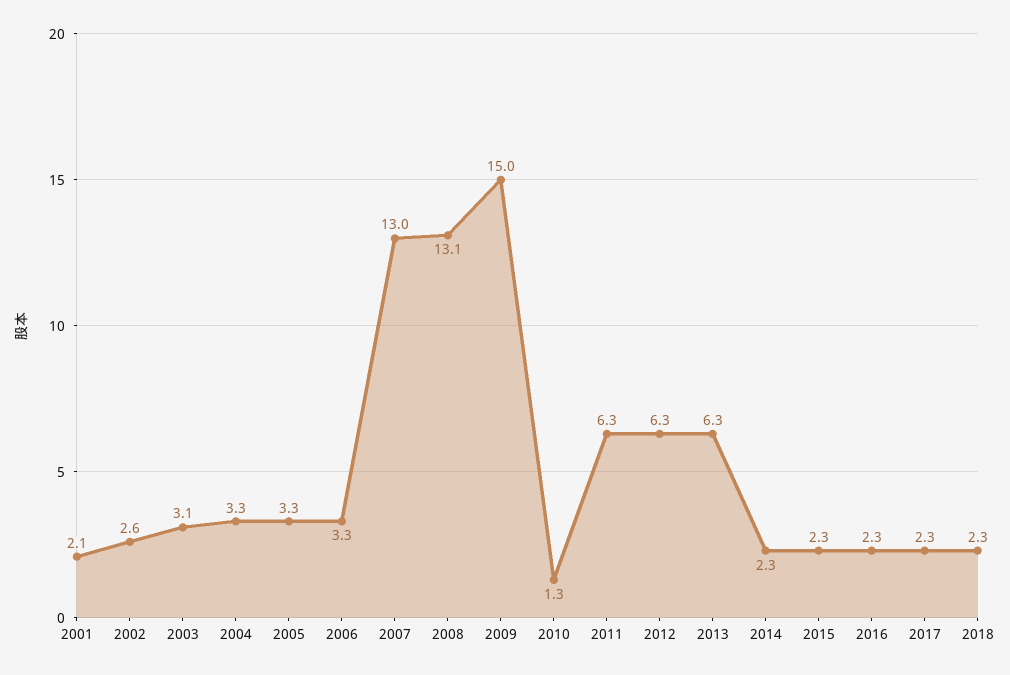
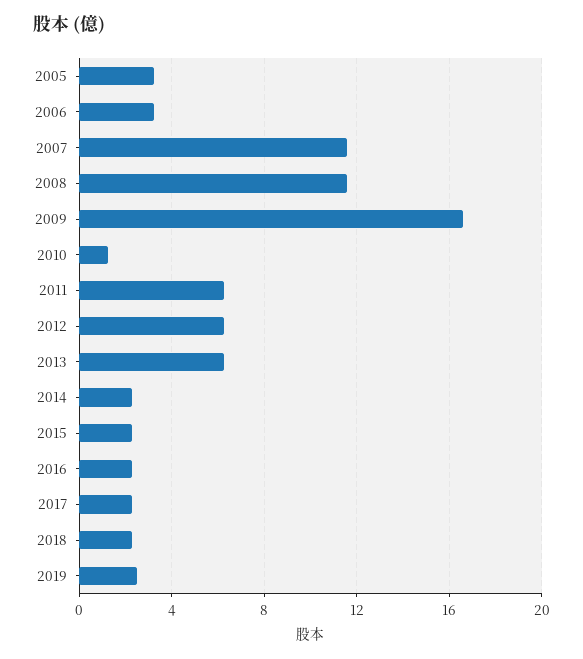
2001: 2.1 -> none
2002: 2.6 -> none
2003: 3.1 -> none
2004: 3.3 -> none
2007: 13 -> 11.5
2008: 13.1 -> 11.5
2009: 15 -> 16.5
2019: none -> 2.5

